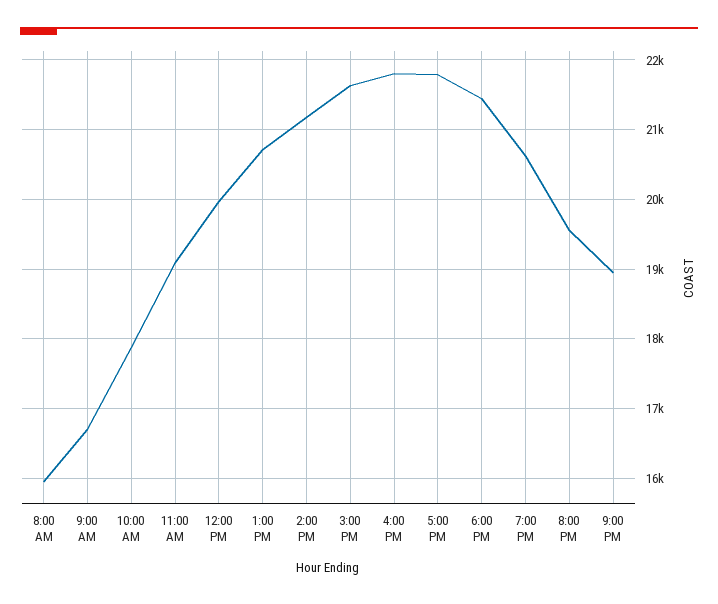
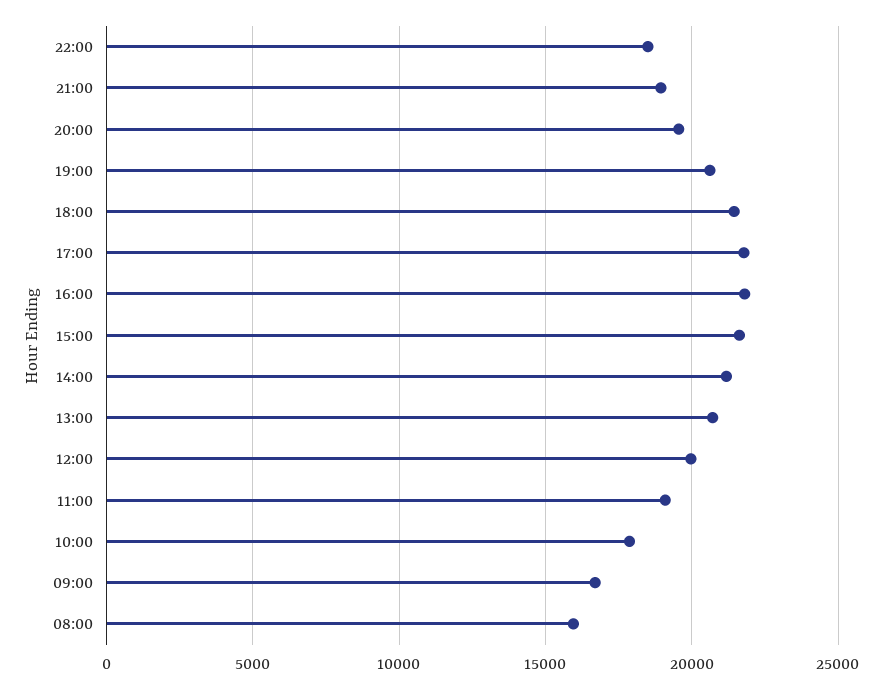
22:00: none -> 18500

